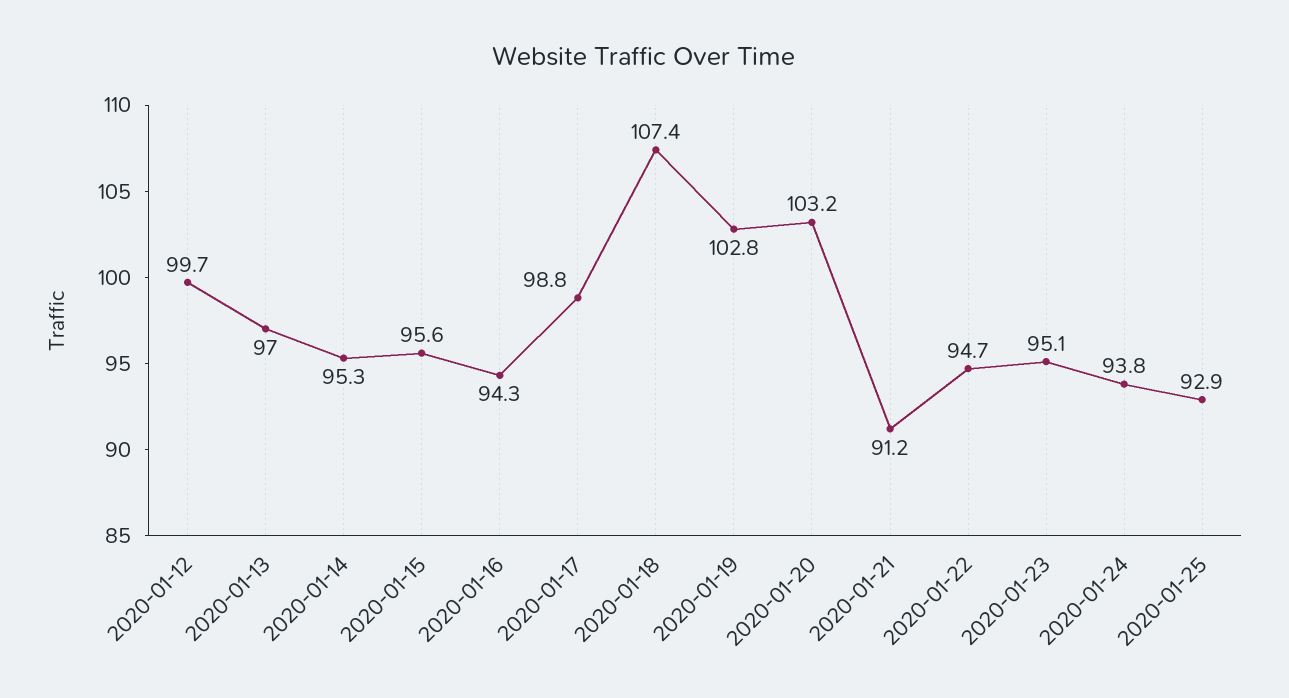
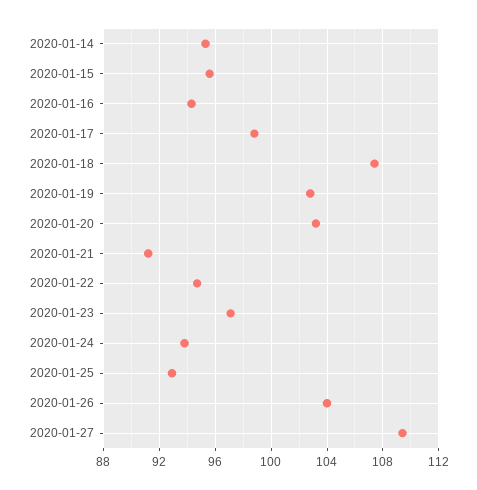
2020-01-12: 99.7 -> none
2020-01-13: 97 -> none
2020-01-23: 95.1 -> 97
2020-01-26: none -> 104
2020-01-27: none -> 109.5

